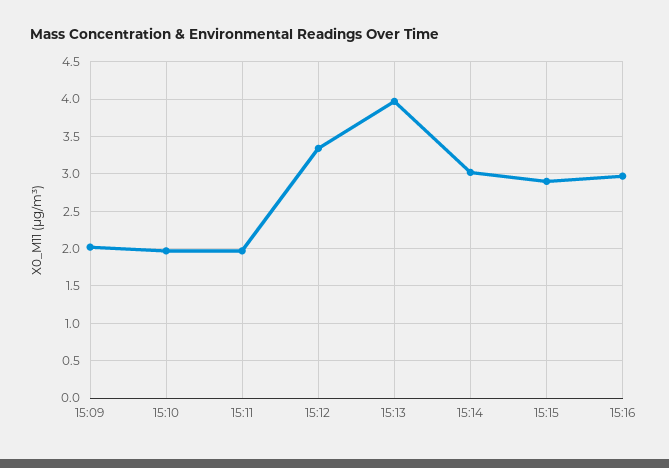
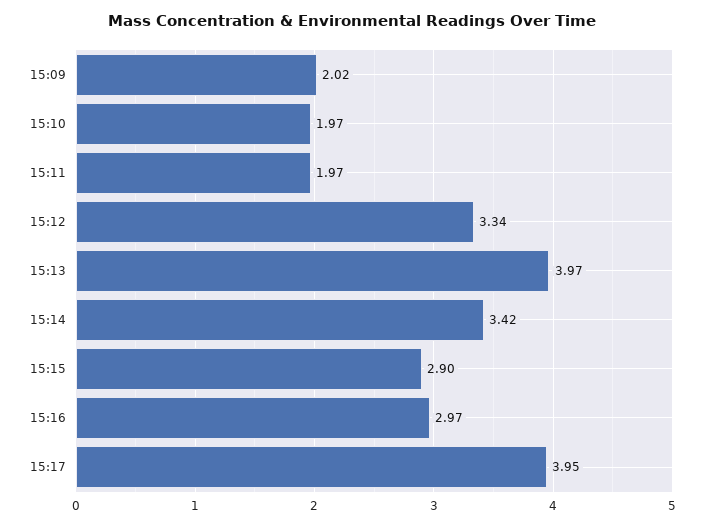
15:14: 3 -> 3.42
15:17: none -> 3.95

